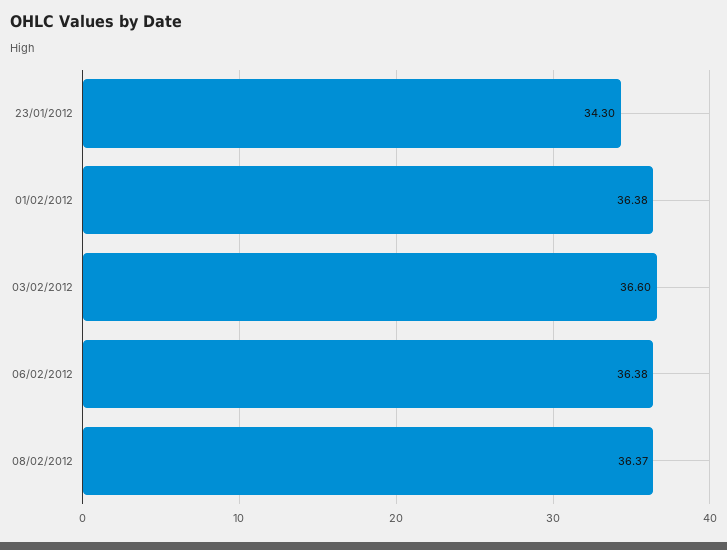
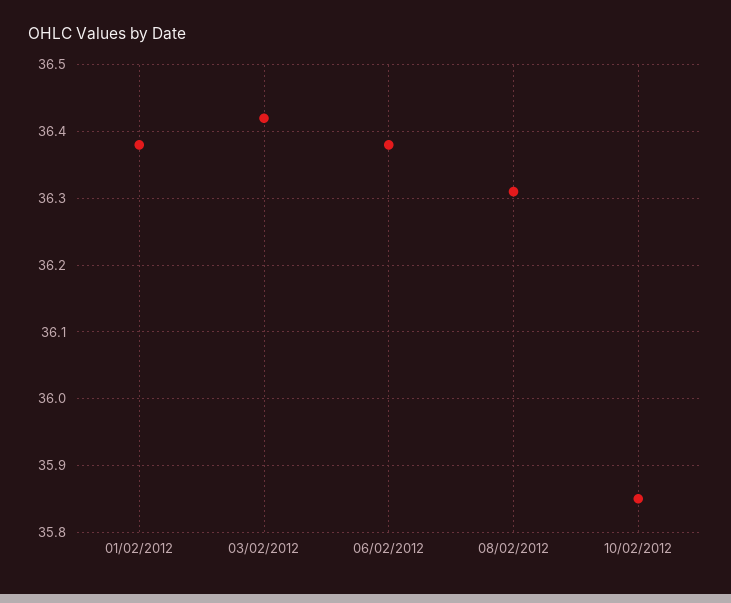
23/01/2012: 34.3 -> none
03/02/2012: 36.6 -> 36.42
08/02/2012: 36.37 -> 36.31
10/02/2012: none -> 35.85

